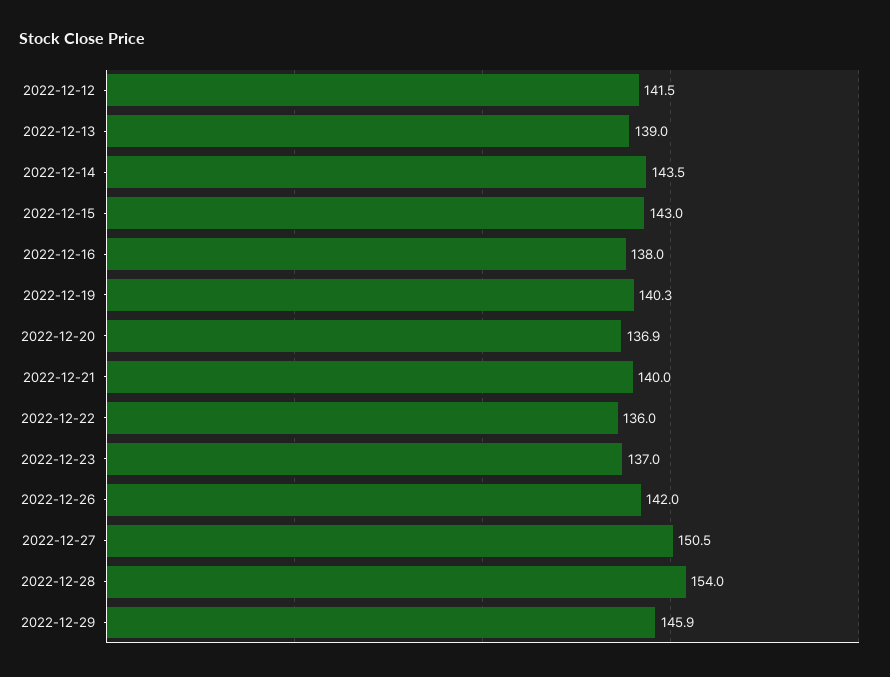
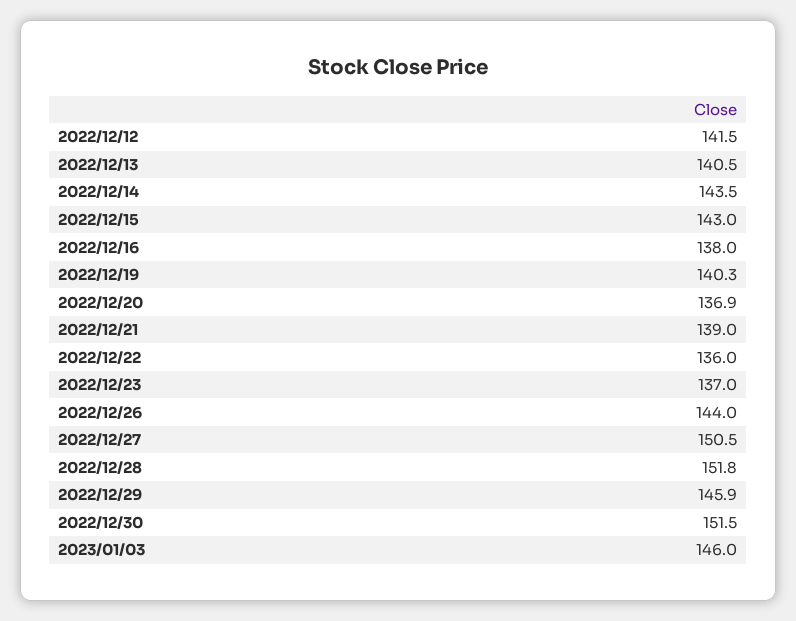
2022-12-13: 139 -> 140.5
2022-12-21: 140 -> 139
2022-12-26: 142 -> 144
2022-12-28: 154 -> 151.8
2022/12/30: none -> 151.5
2023/01/03: none -> 146

